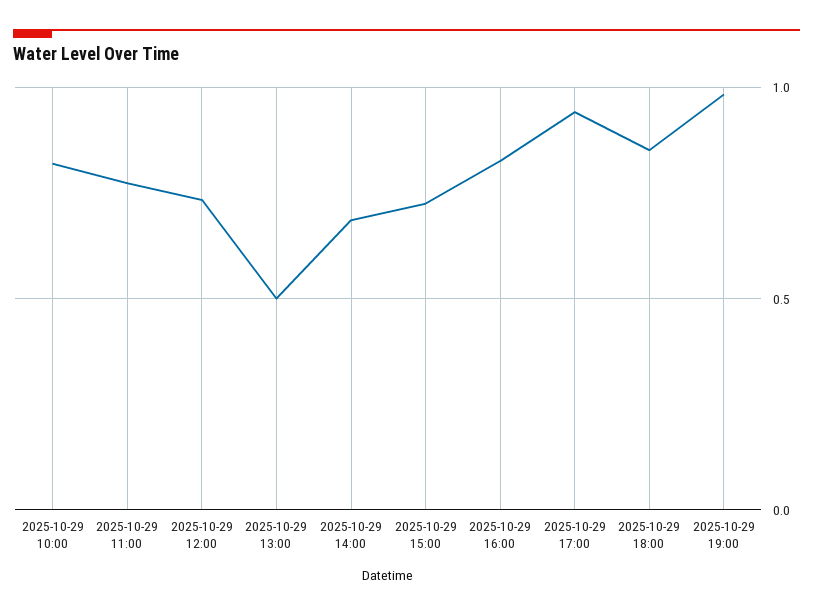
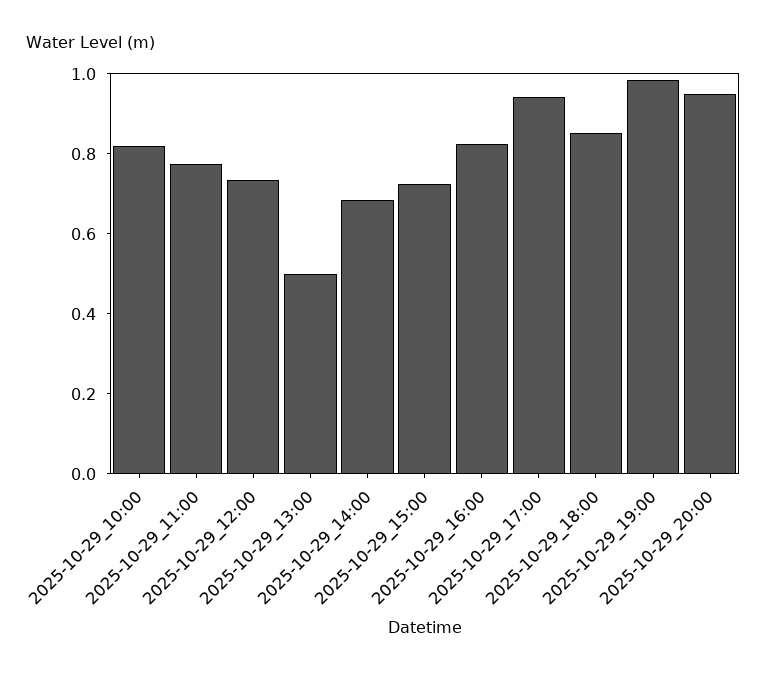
2025-10-29_20:00: none -> 0.95

